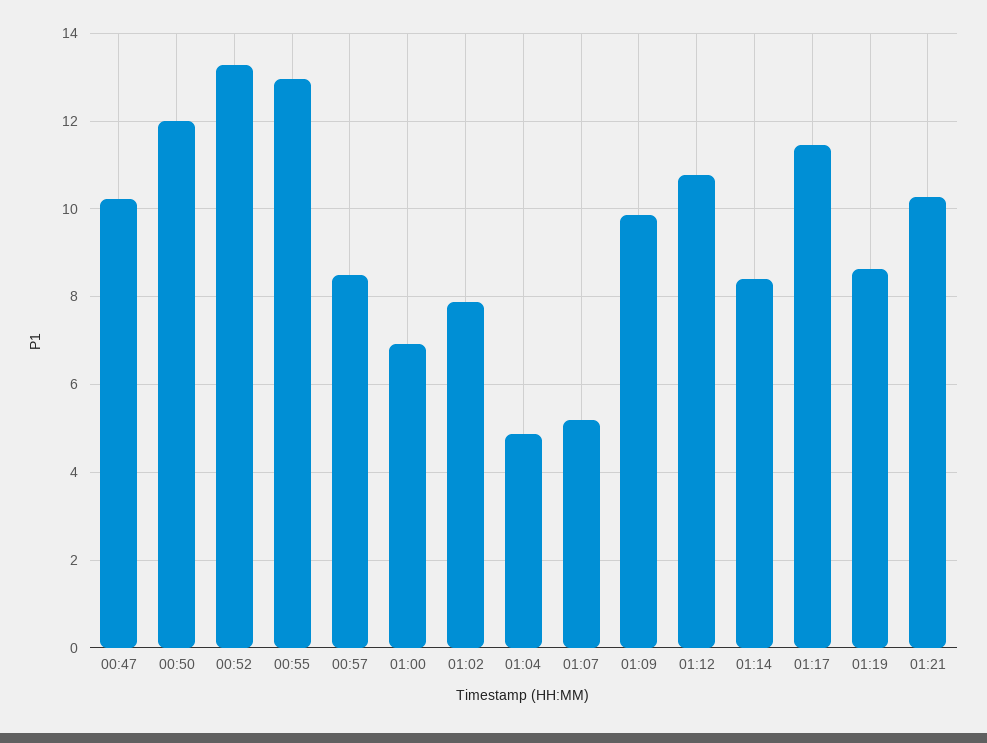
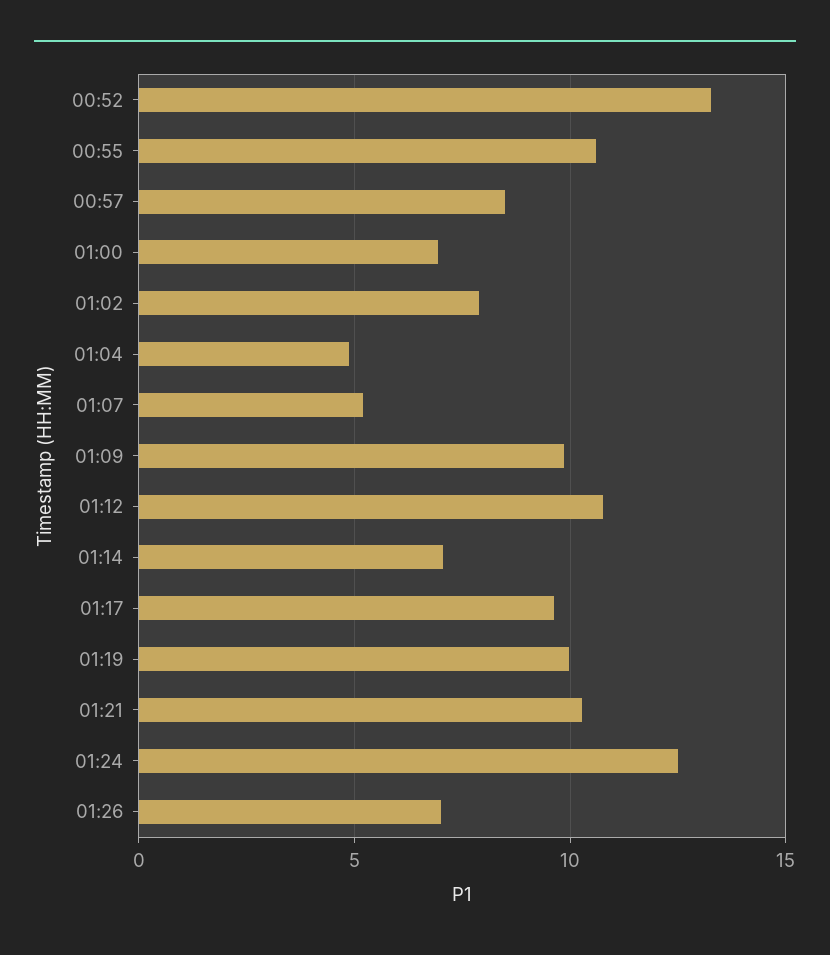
00:47: 10.2 -> none
00:50: 12 -> none
00:55: 13 -> 10.5
01:14: 8.4 -> 7
01:17: 11.4 -> 9.5
01:19: 8.6 -> 10
01:24: none -> 12.5
01:26: none -> 7

